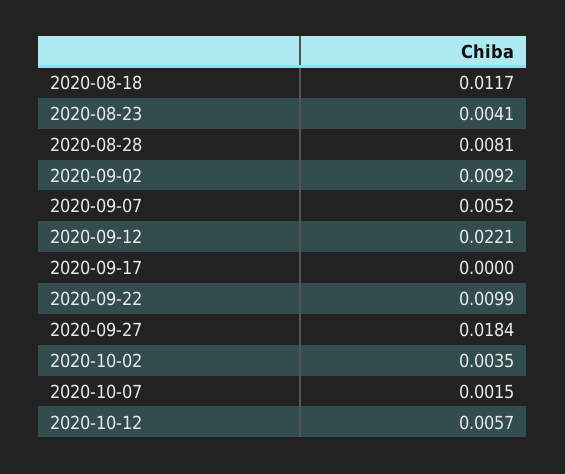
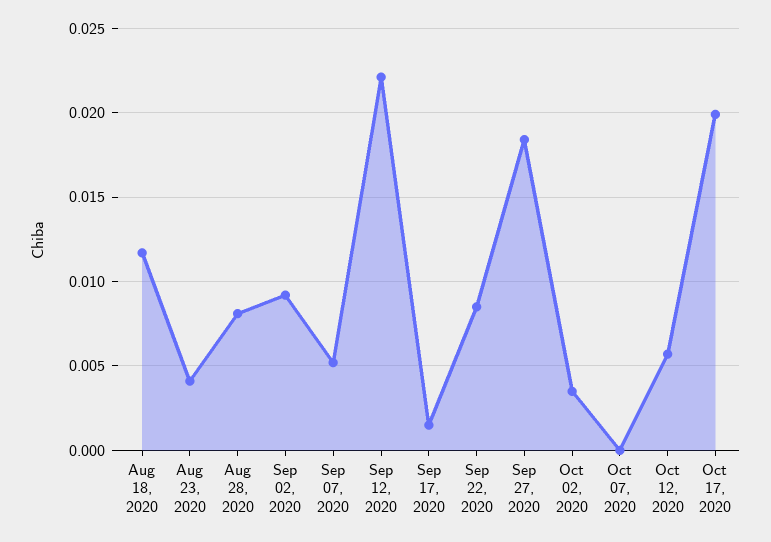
2020-09-17: 0 -> 0.0015
2020-09-22: 0.0099 -> 0.0085
2020-10-07: 0.0015 -> 0
Oct 17, 2020: none -> 0.02

